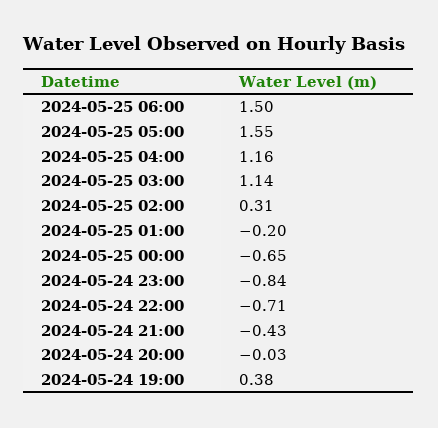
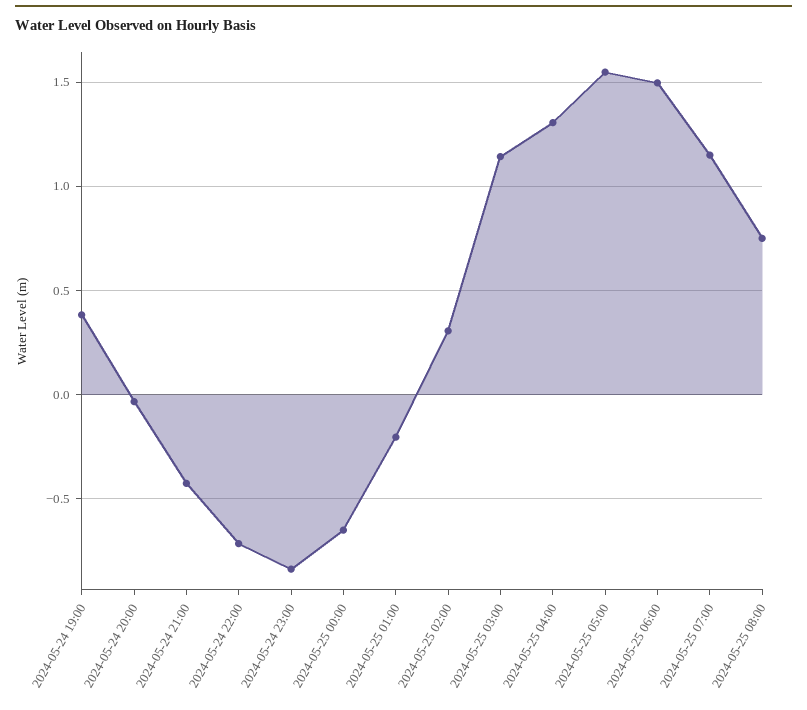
2024-05-25 04:00: 1.16 -> 1.3
2024-05-25 07:00: none -> 1.15
2024-05-25 08:00: none -> 0.75

